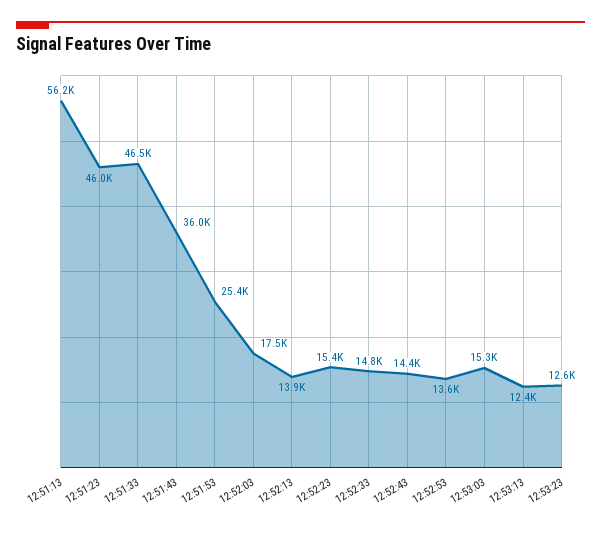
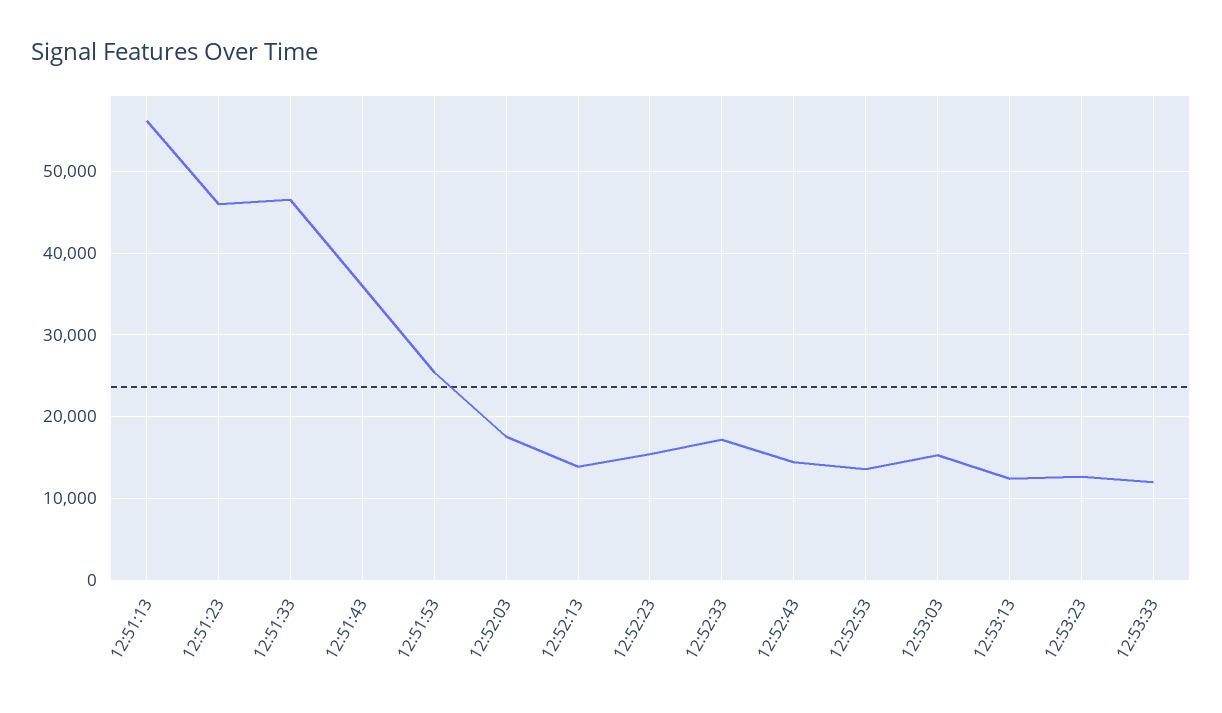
12:52:33: 14800 -> 17000
12:53:33: none -> 12000

